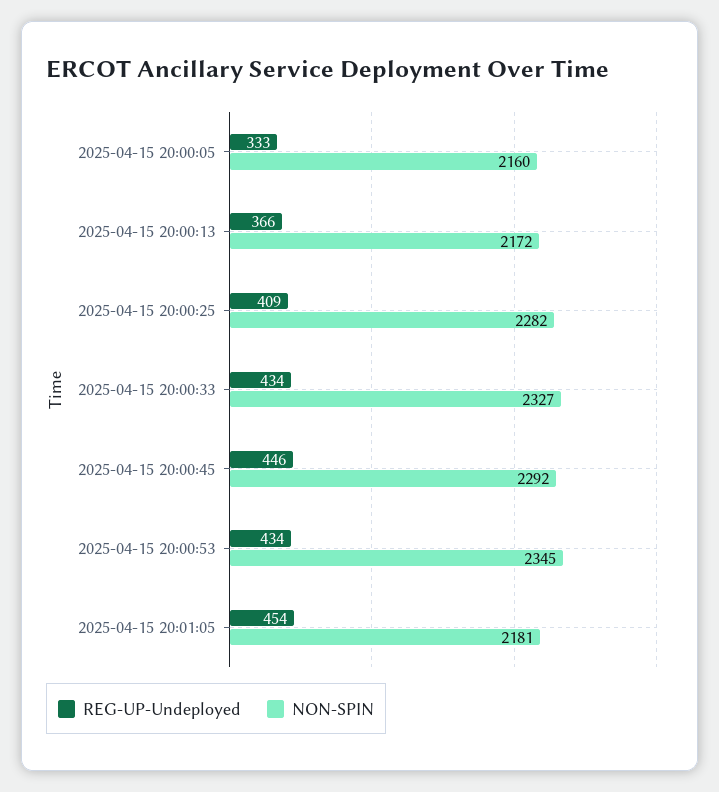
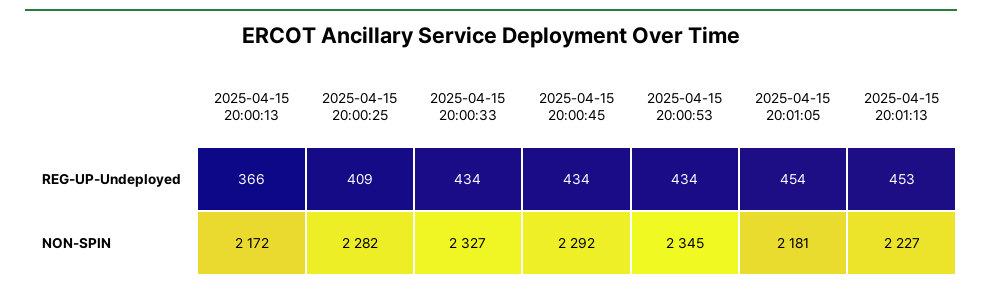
REG-UP-Undeployed, 2025-04-15 20:00:05: 333 -> none
NON-SPIN, 2025-04-15 20:00:05: 2160 -> none
REG-UP-Undeployed, 2025-04-15 20:00:45: 446 -> 434
REG-UP-Undeployed, 2025-04-15 20:01:13: none -> 453
NON-SPIN, 2025-04-15 20:01:13: none -> 2227

